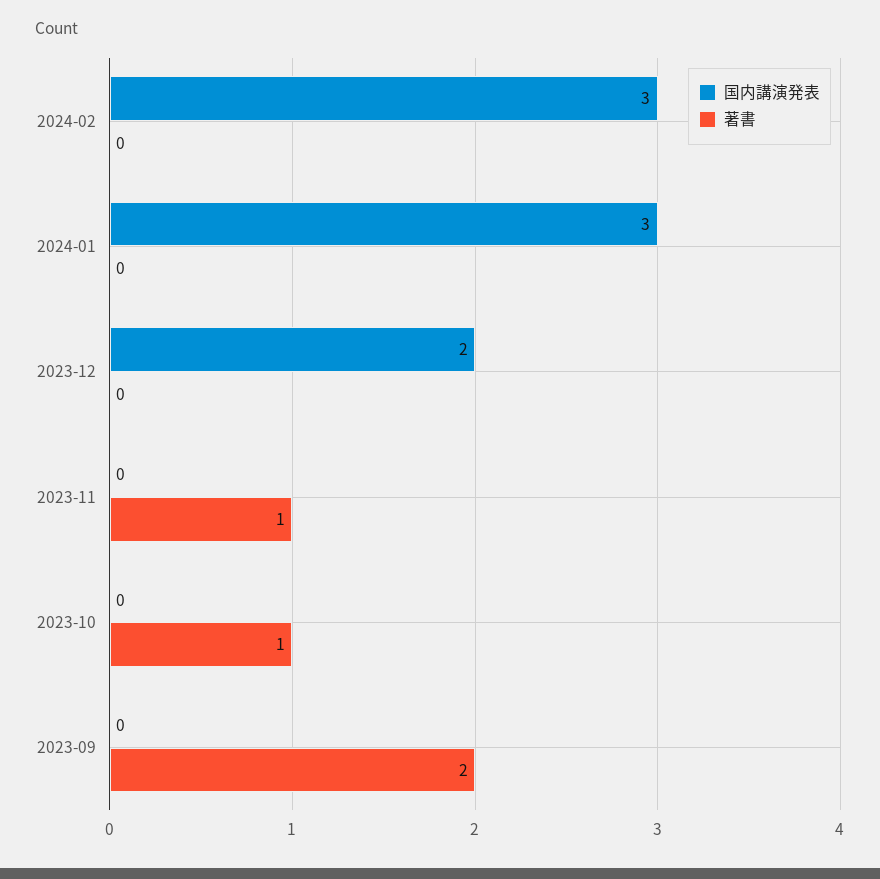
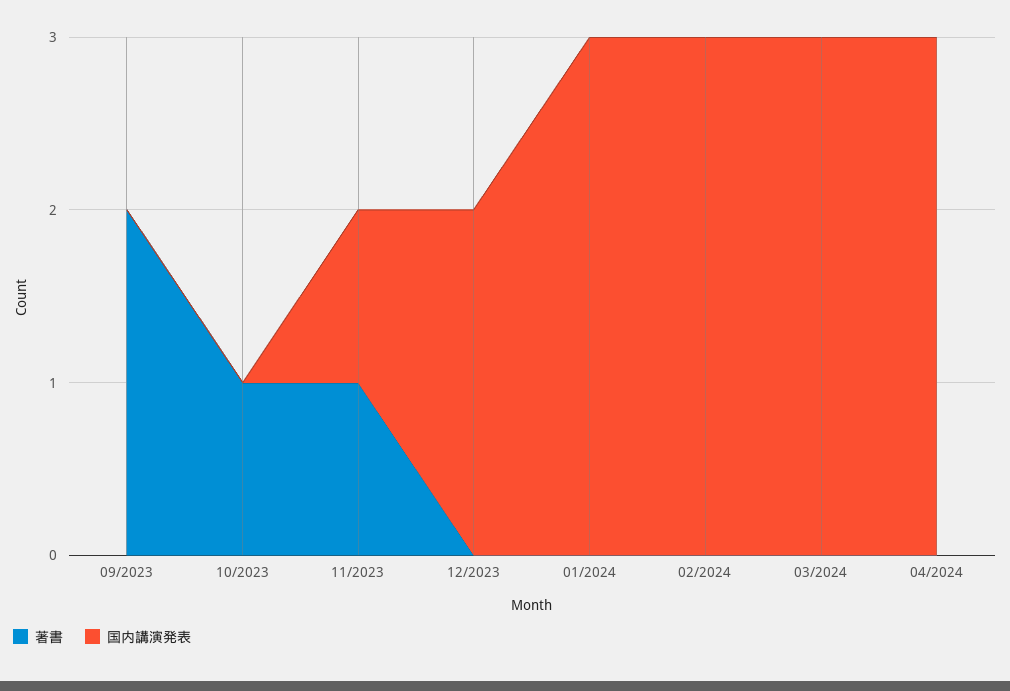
国内講演発表, 2023-11: 0 -> 1
著書, 03/2024: none -> 0
国内講演発表, 03/2024: none -> 3
著書, 04/2024: none -> 0
国内講演発表, 04/2024: none -> 3

